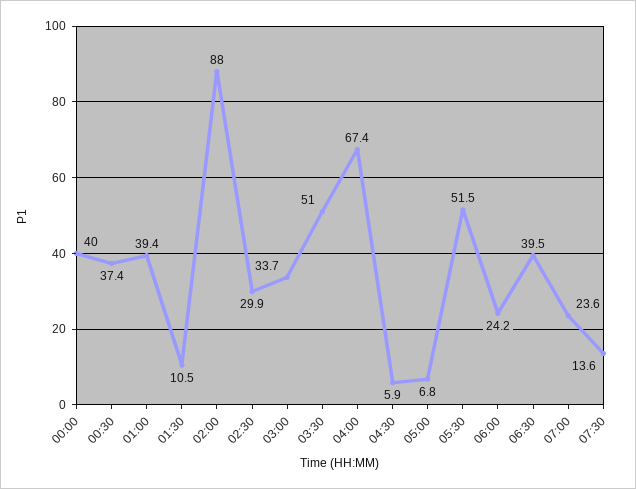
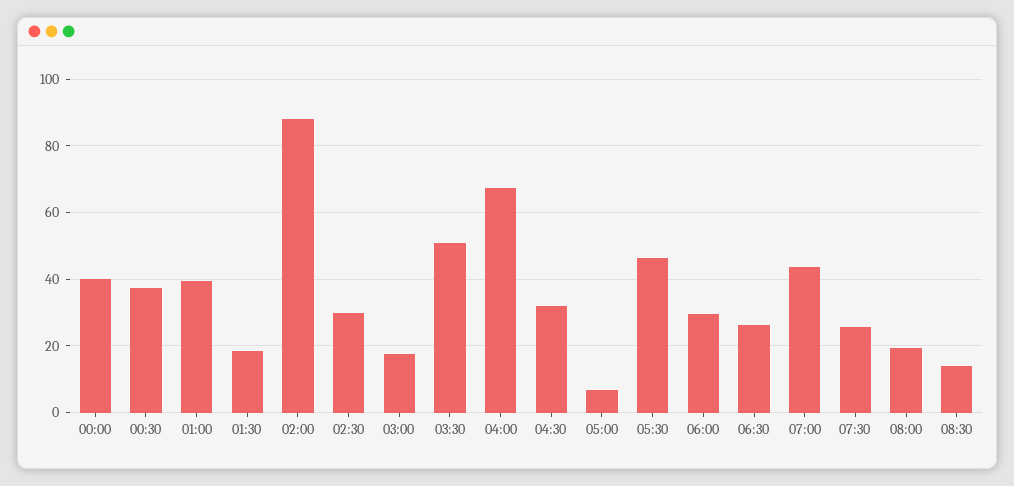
01:30: 10.5 -> 18
03:00: 33.7 -> 18
04:30: 5.9 -> 32
05:30: 51.5 -> 46
06:00: 24.2 -> 30
06:30: 39.5 -> 26
07:00: 23.6 -> 44
07:30: 13.6 -> 26
08:00: none -> 20
08:30: none -> 14

